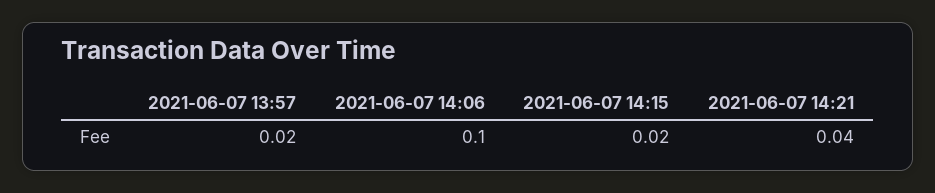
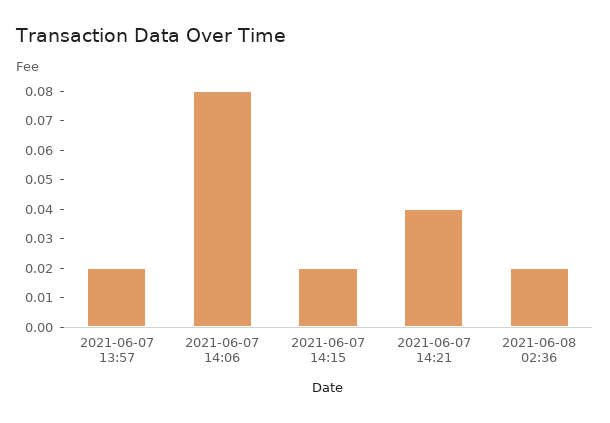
2021-06-07 14:06: 0.1 -> 0.08
2021-06-08 02:36: none -> 0.02

